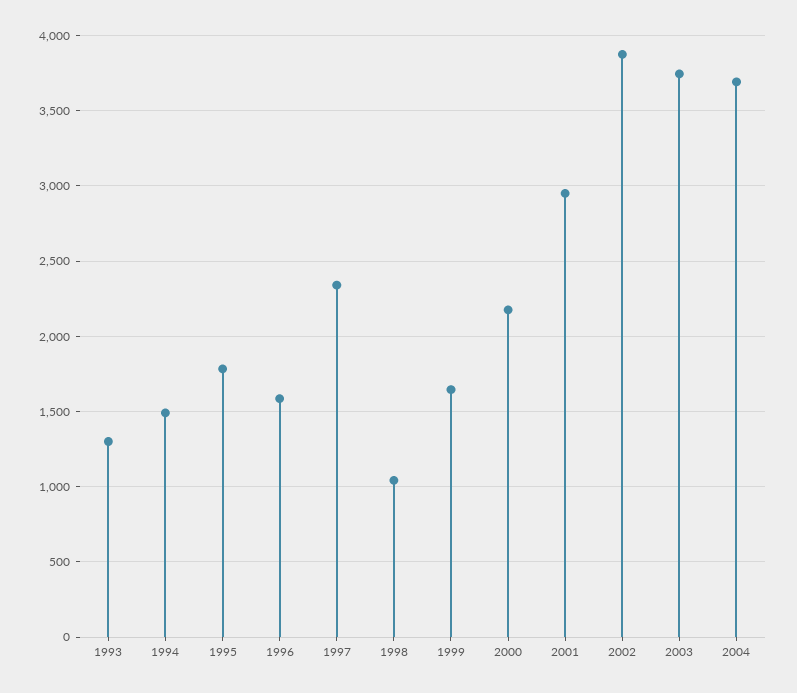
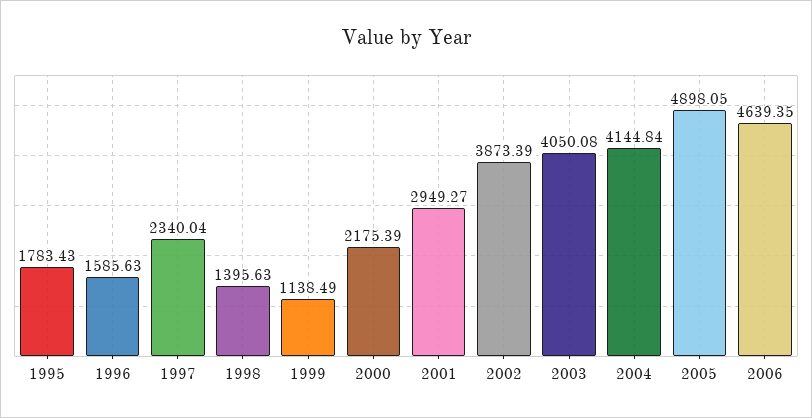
1993: 1300 -> none
1994: 1500 -> none
1998: 1050 -> 1395.63
1999: 1650 -> 1138.49
2003: 3750 -> 4050.08
2004: 3700 -> 4144.84
2005: none -> 4898.05
2006: none -> 4639.35

